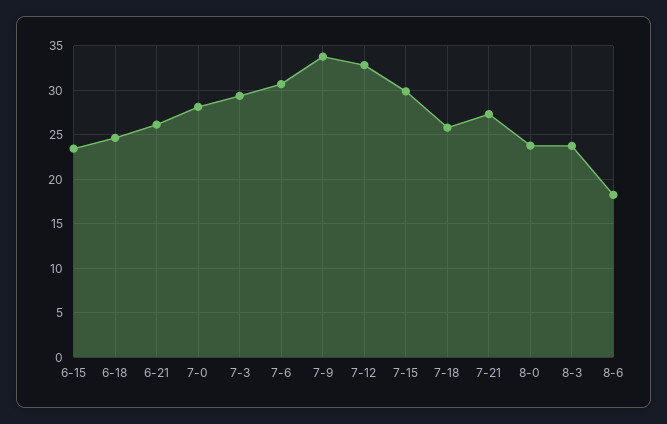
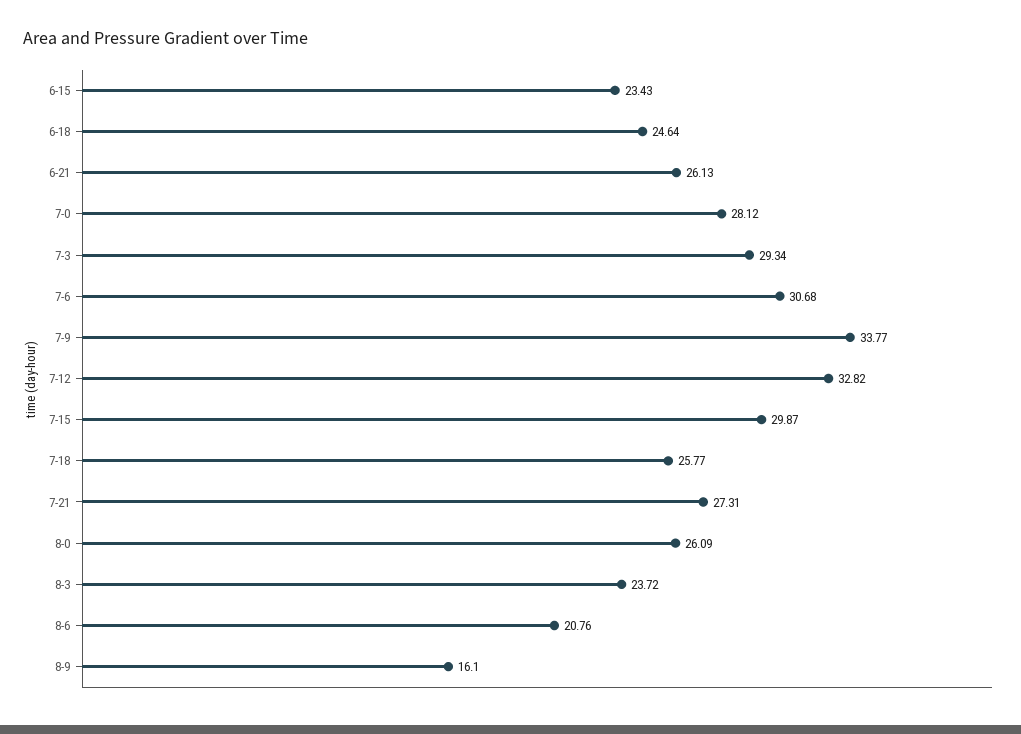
8-0: 24 -> 26.09
8-6: 18 -> 20.76
8-9: none -> 16.1

